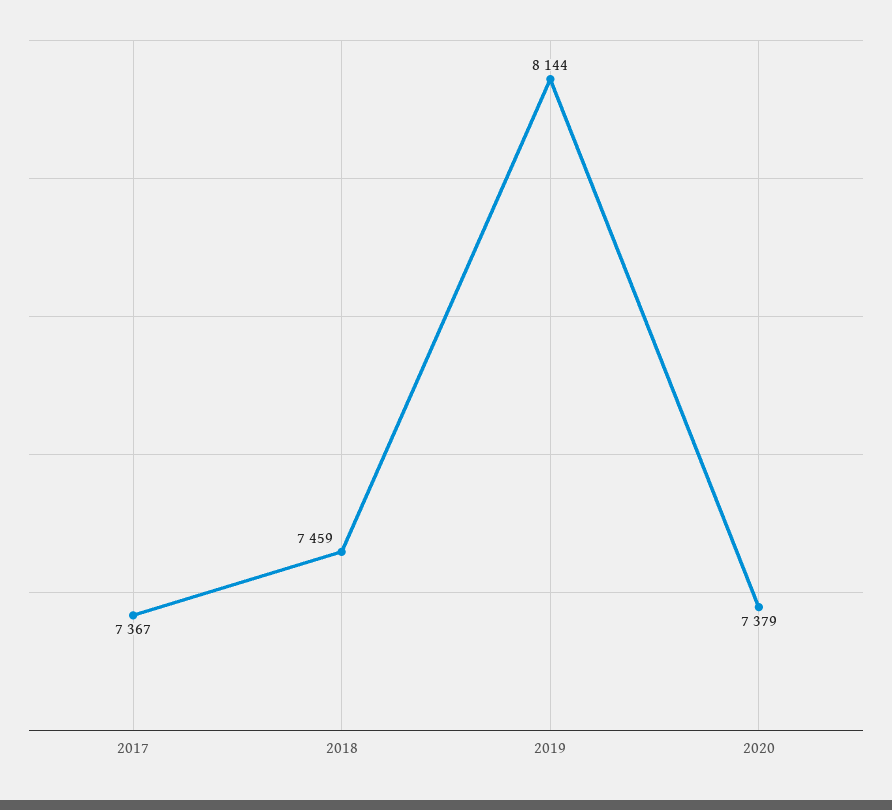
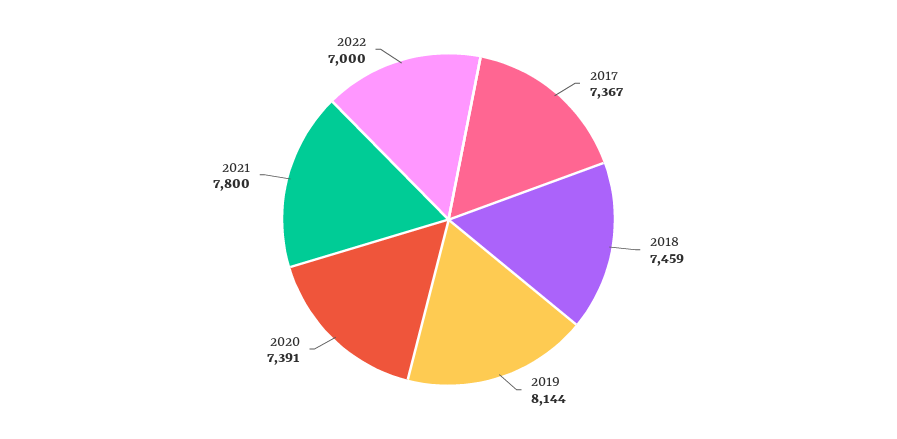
2020: 7379 -> 7391
2021: none -> 7800
2022: none -> 7000

